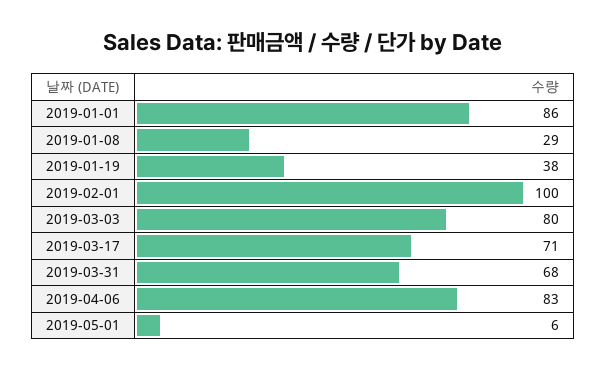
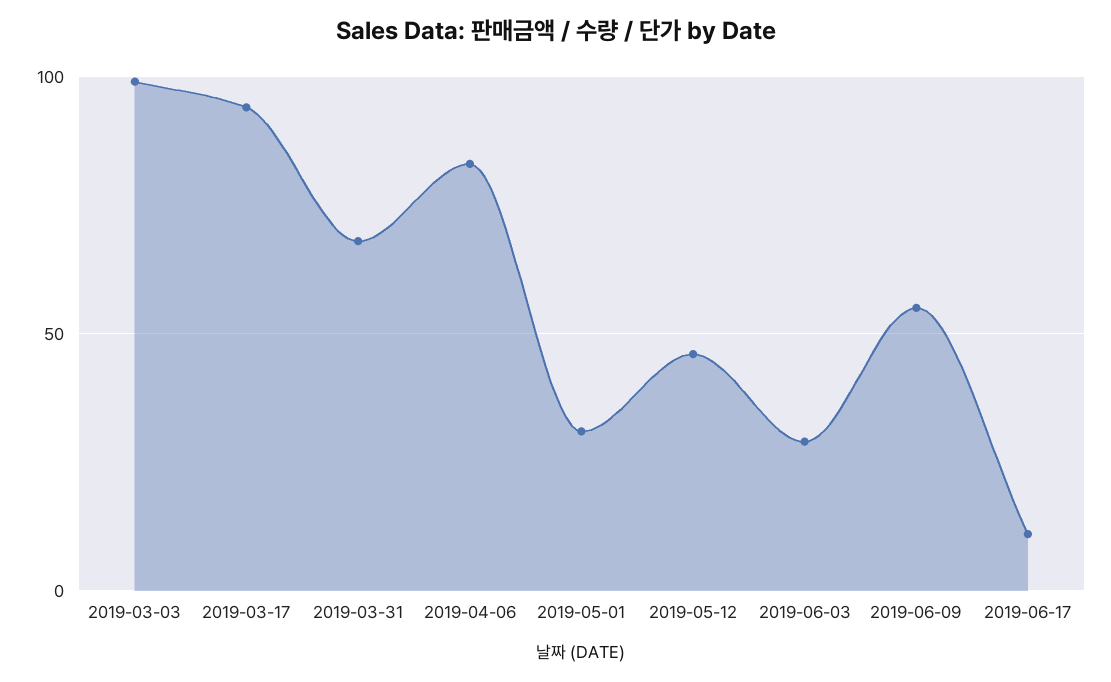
2019-01-01: 86 -> none
2019-01-08: 29 -> none
2019-01-19: 38 -> none
2019-02-01: 100 -> none
2019-03-03: 80 -> 100
2019-03-17: 71 -> 95
2019-05-01: 6 -> 30
2019-05-12: none -> 45
2019-06-03: none -> 30
2019-06-09: none -> 55
2019-06-17: none -> 10

